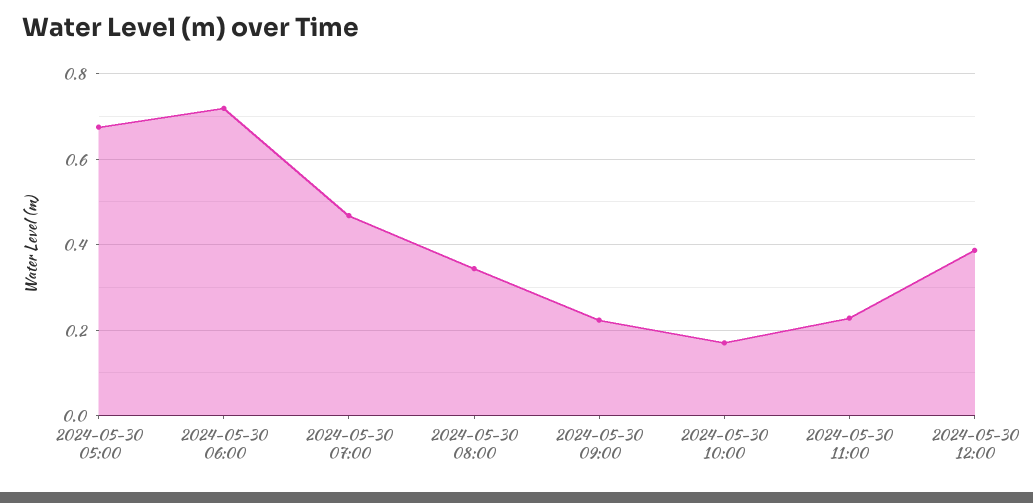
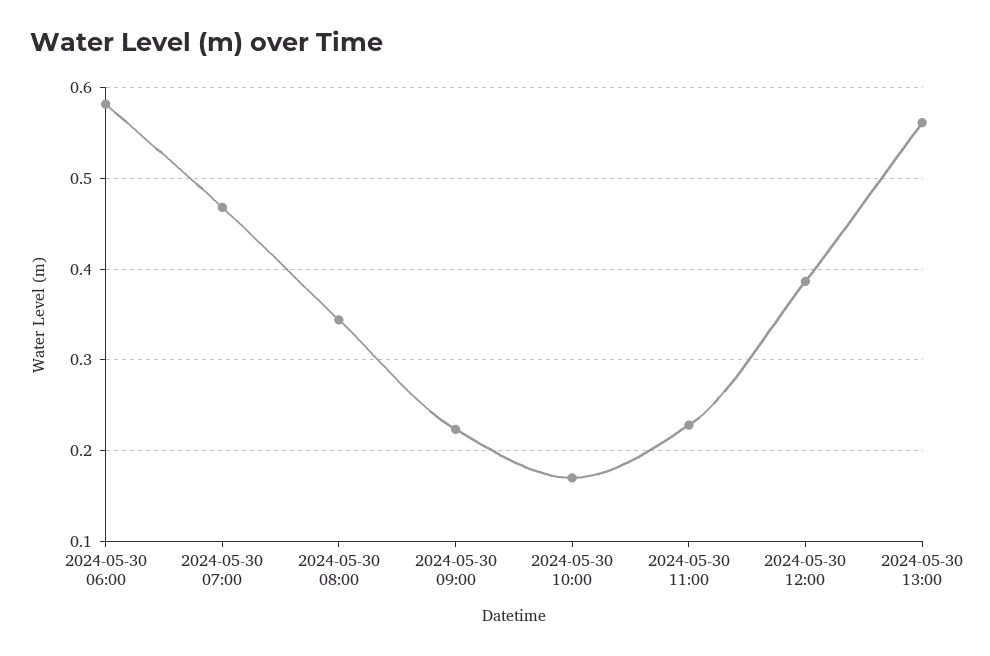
2024-05-30 05:00: 0.68 -> none
2024-05-30 06:00: 0.72 -> 0.58
2024-05-30 13:00: none -> 0.56

